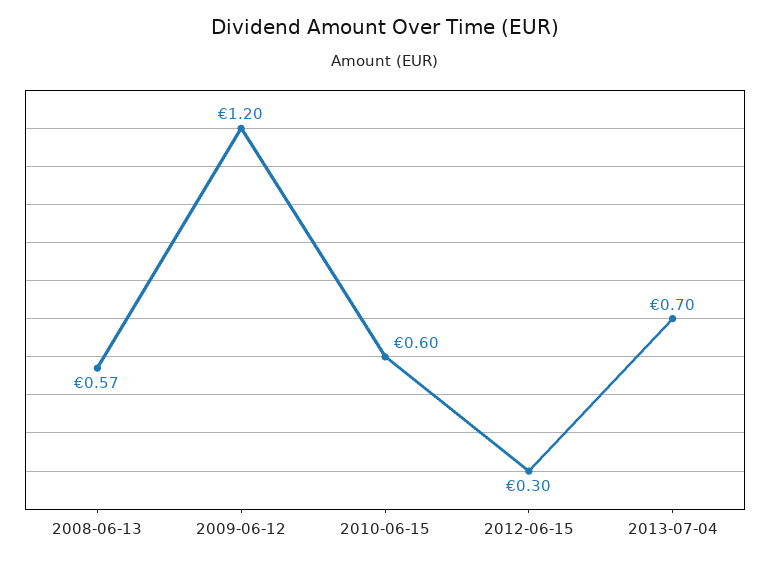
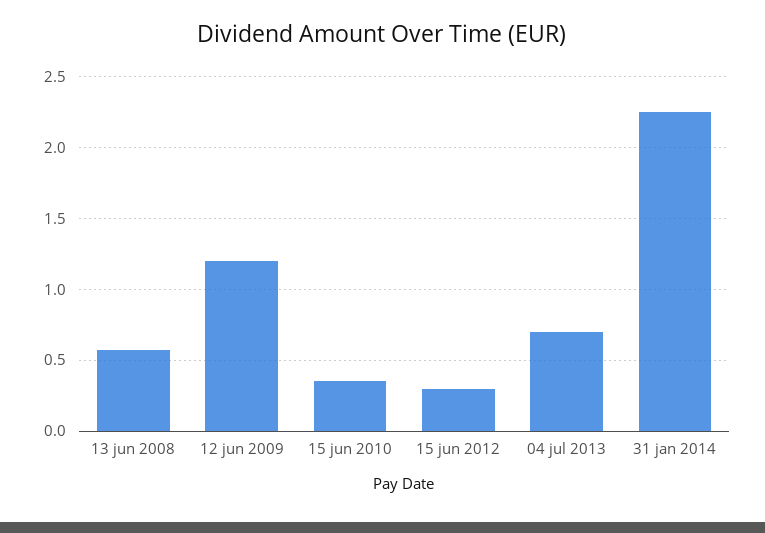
2010-06-15: 0.6 -> 0.35
31 jan 2014: none -> 2.25

